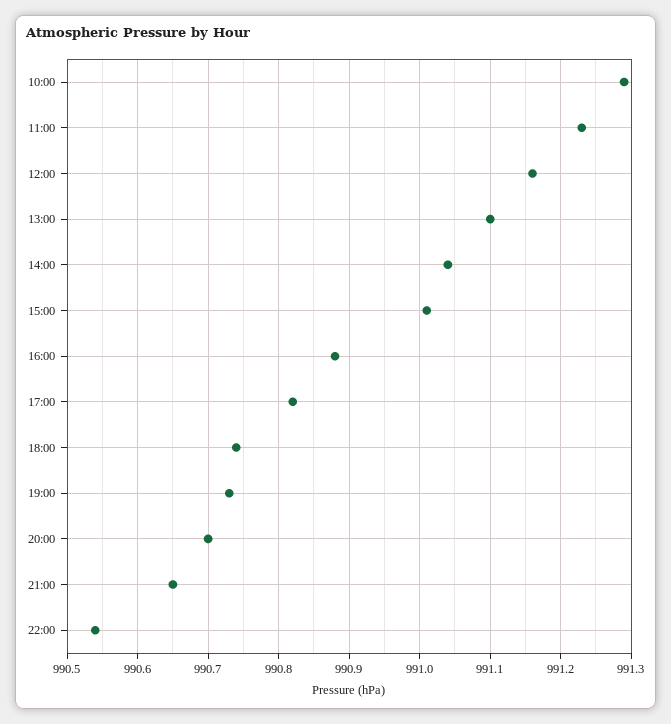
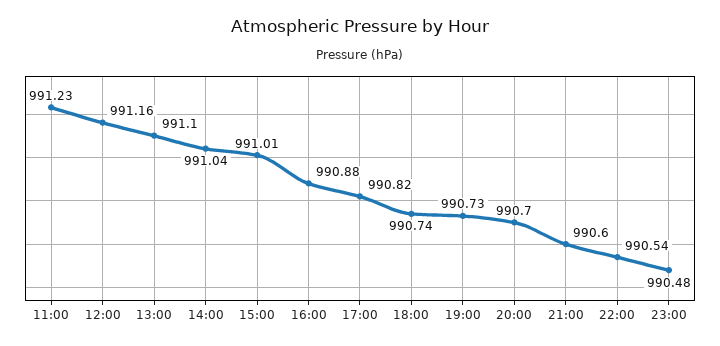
10:00: 991.29 -> none
21:00: 990.65 -> 990.6
23:00: none -> 990.48

